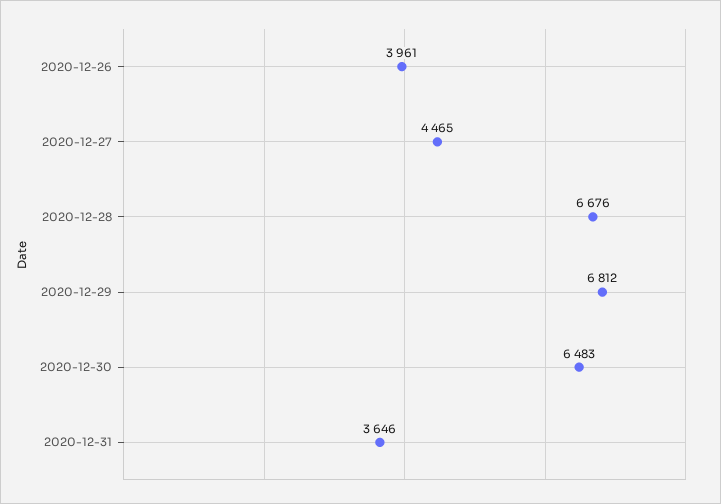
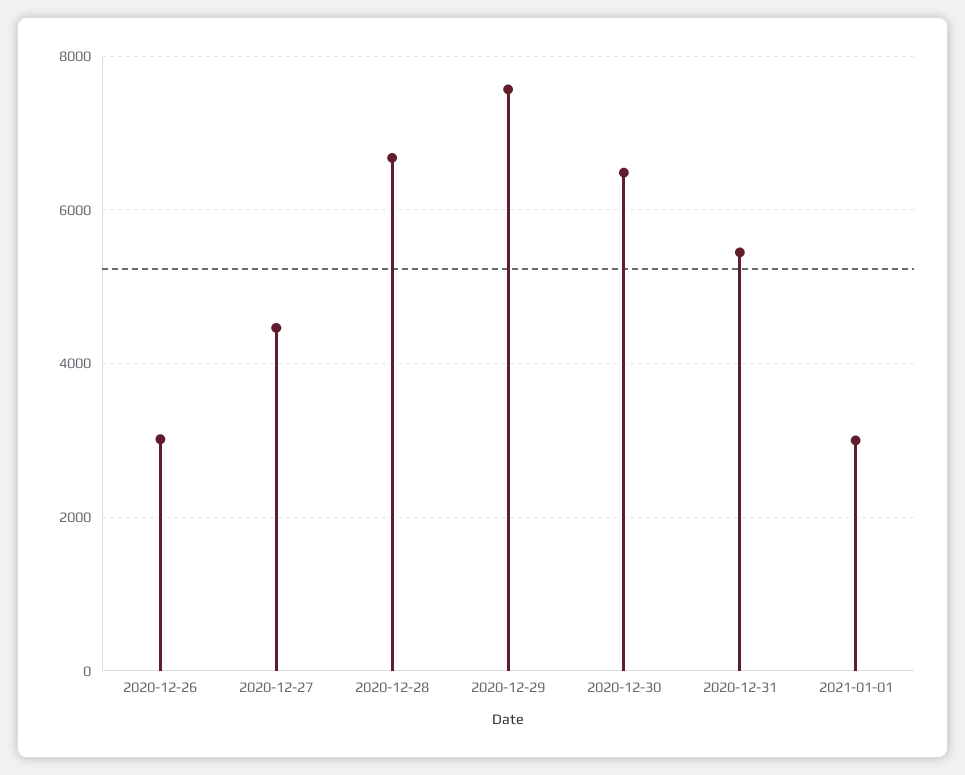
2020-12-26: 3961 -> 3000
2020-12-29: 6812 -> 7600
2020-12-31: 3646 -> 5400
2021-01-01: none -> 3000

